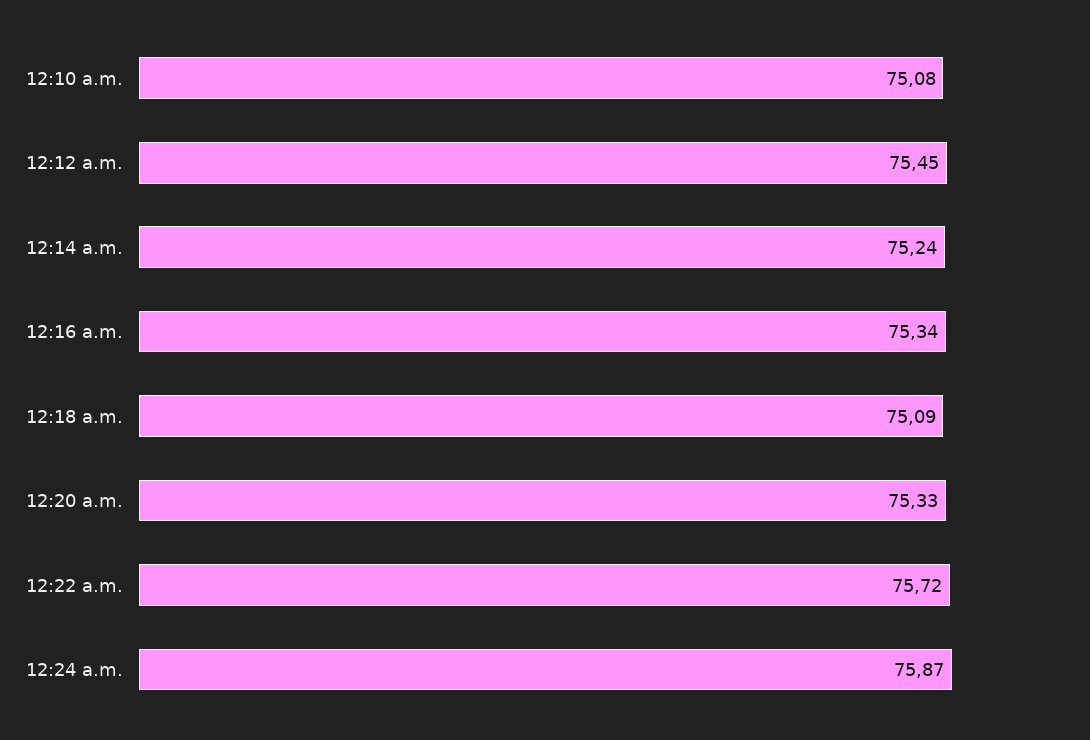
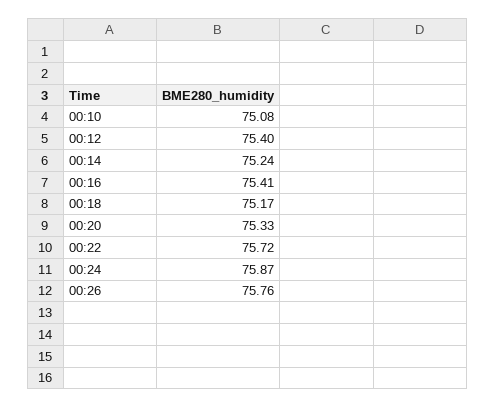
12:12 a.m.: 75.45 -> 75.4
12:16 a.m.: 75.34 -> 75.41
12:18 a.m.: 75.09 -> 75.17
00:26: none -> 75.76

